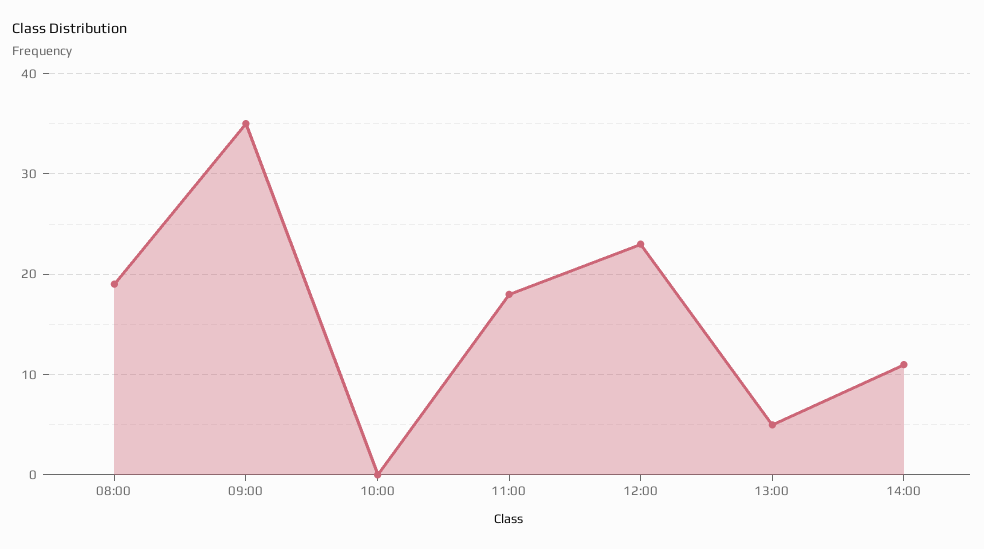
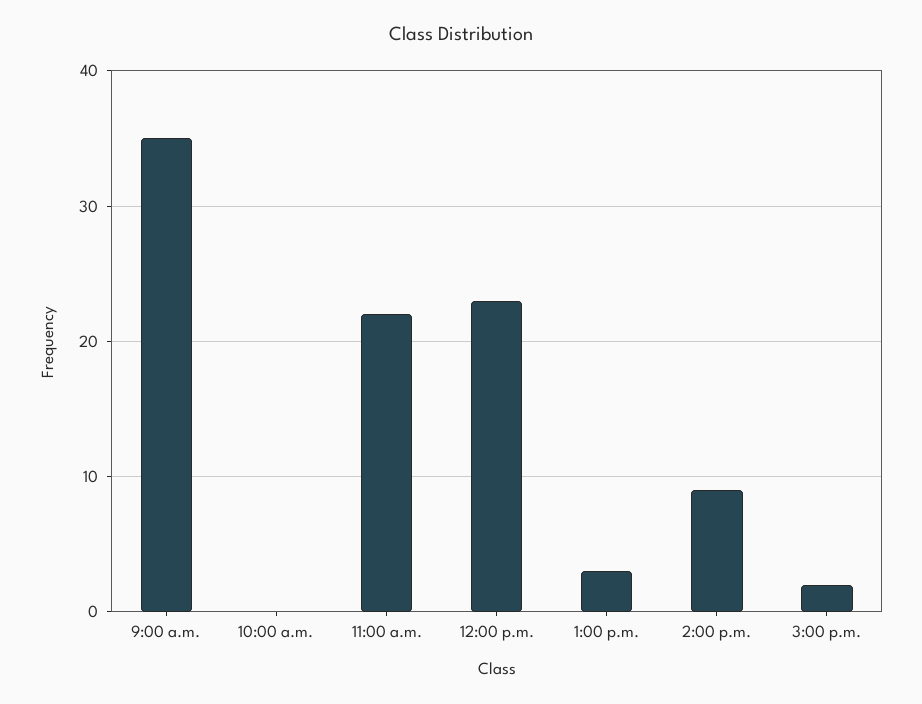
08:00: 19 -> none
11:00: 18 -> 22
13:00: 5 -> 3
14:00: 11 -> 9
3:00 p.m.: none -> 2

